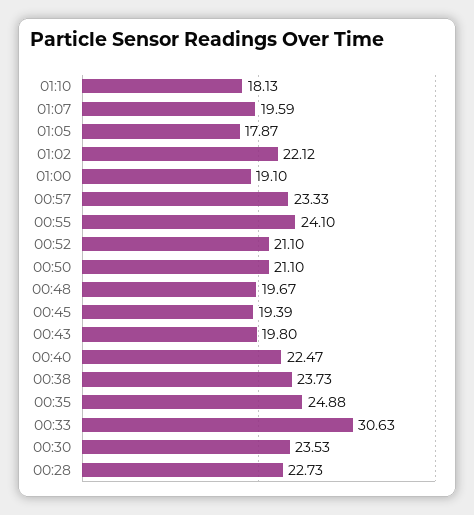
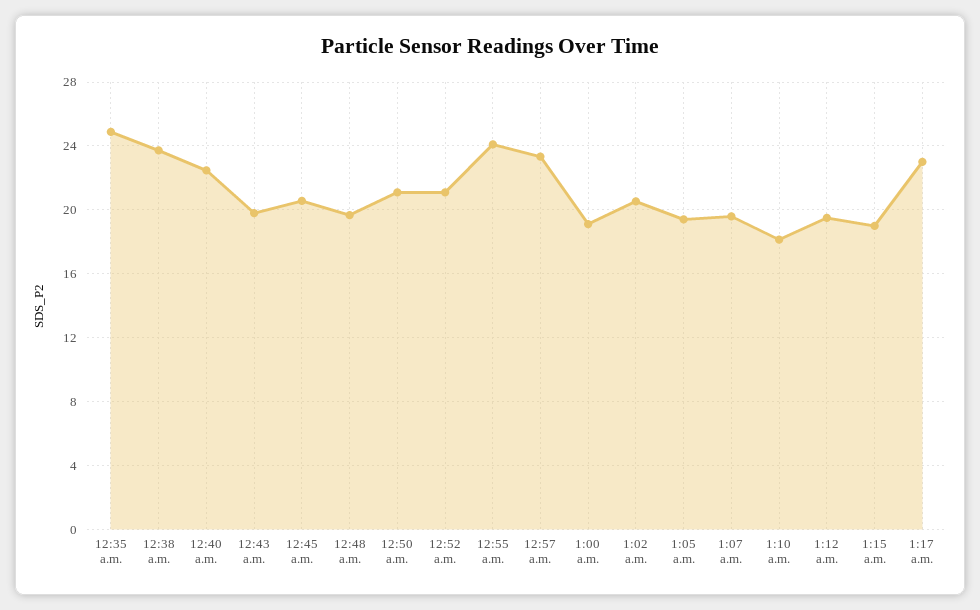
01:05: 17.87 -> 19.5
01:02: 22.12 -> 20.5
00:45: 19.39 -> 20.5
00:33: 30.63 -> none
00:30: 23.53 -> none
00:28: 22.73 -> none
1:12 a.m.: none -> 19.5
1:15 a.m.: none -> 19
1:17 a.m.: none -> 23

